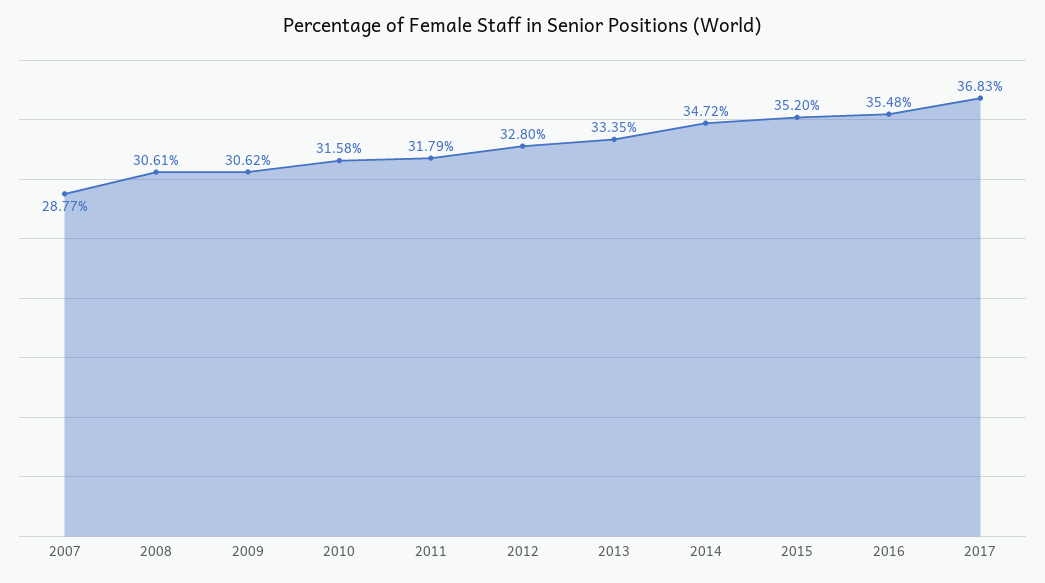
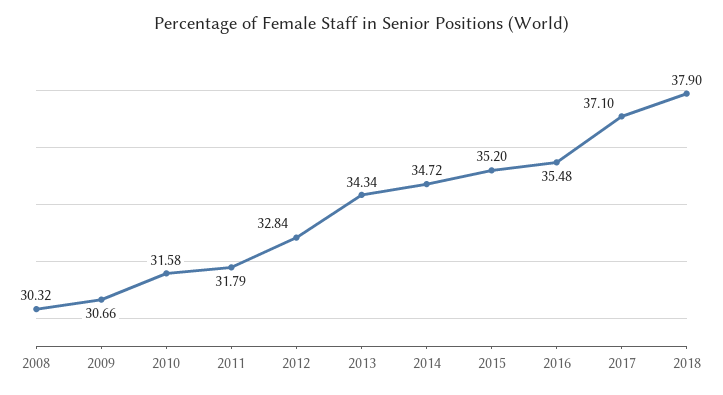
2007: 28.77 -> none
2008: 30.61 -> 30.32
2009: 30.62 -> 30.66
2012: 32.8 -> 32.84
2013: 33.35 -> 34.34
2017: 36.83 -> 37.1
2018: none -> 37.9

